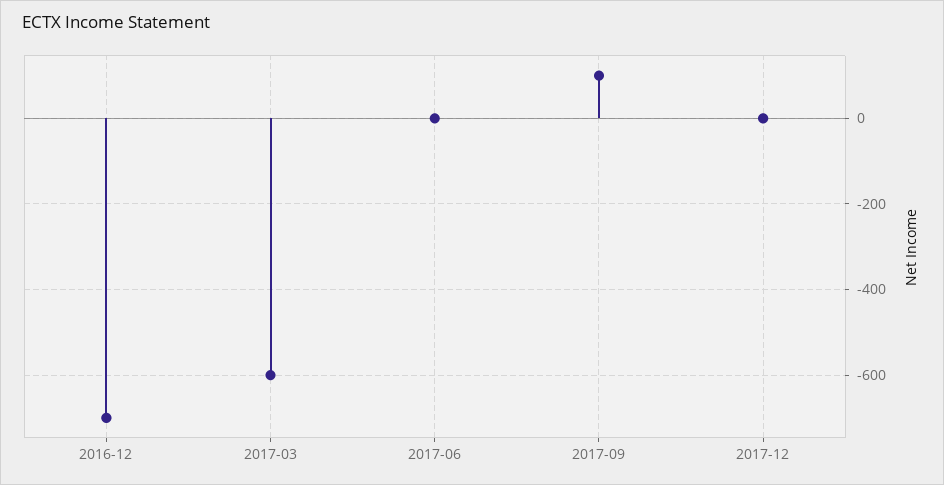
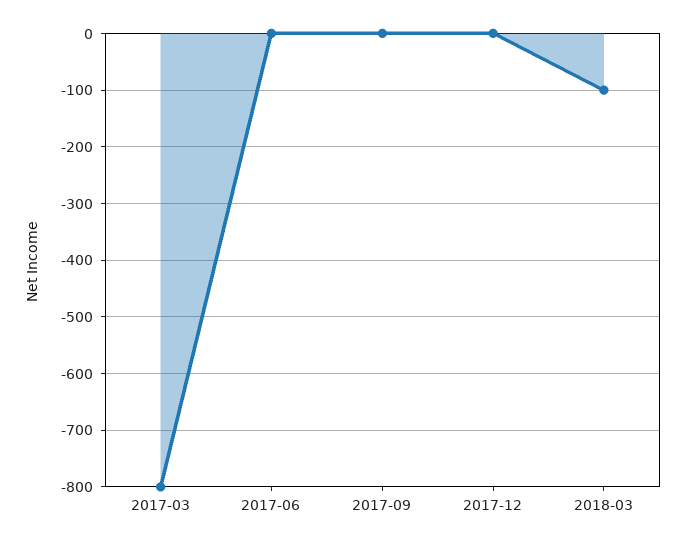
2016-12: -700 -> none
2017-03: -600 -> -800
2017-09: 100 -> 0
2018-03: none -> -100

